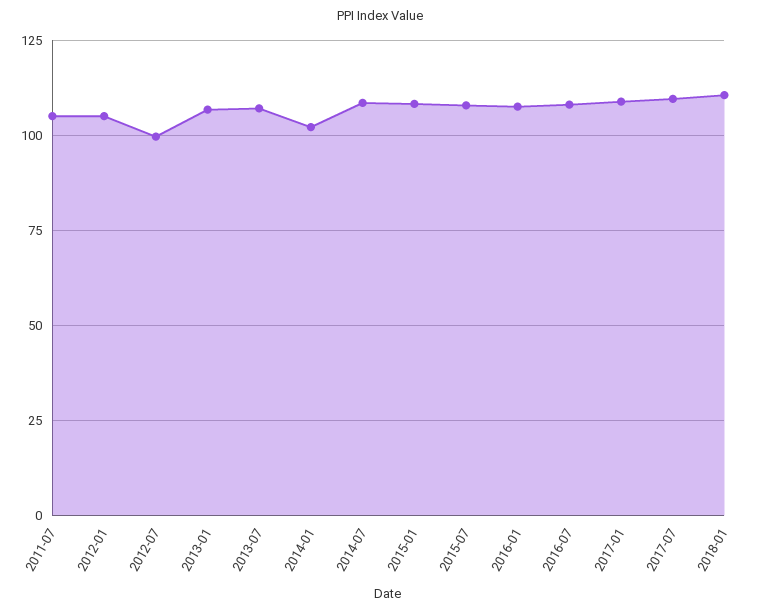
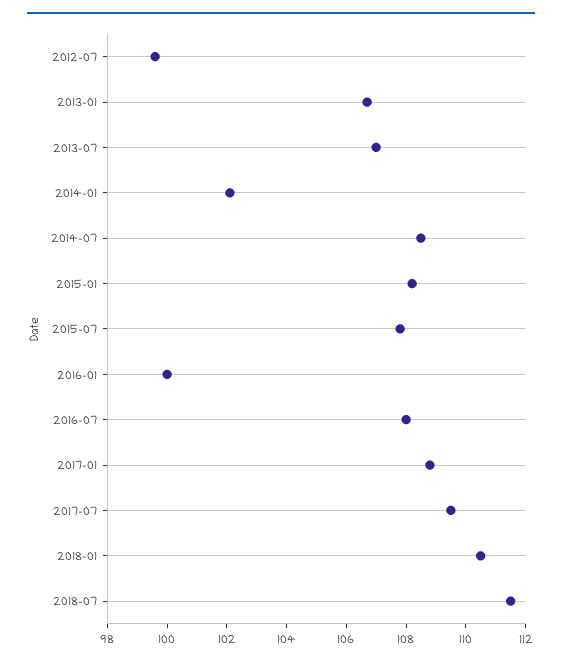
2011-07: 105 -> none
2012-01: 105 -> none
2016-01: 107.5 -> 100
2018-07: none -> 111.5

